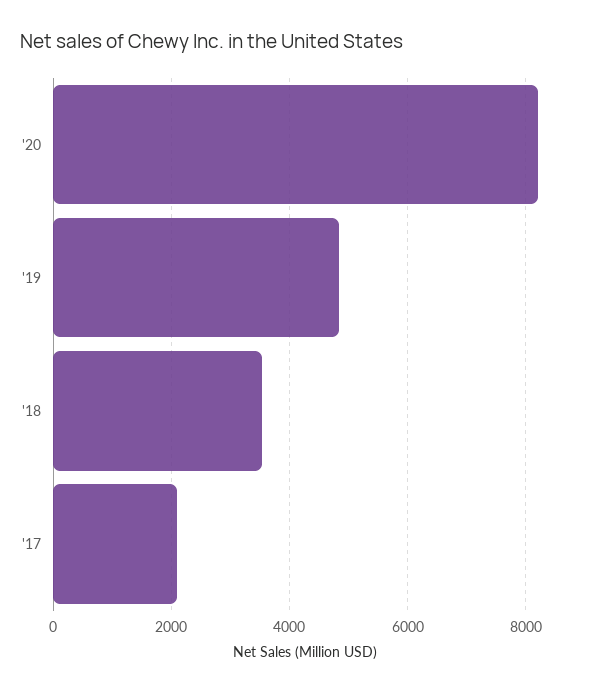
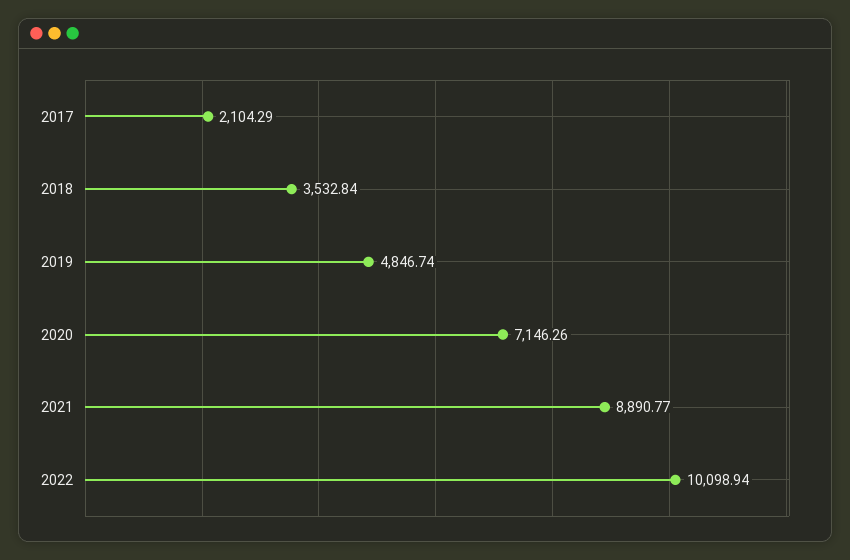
'20: 8200 -> 7146.26
2021: none -> 8890.77
2022: none -> 10098.94

